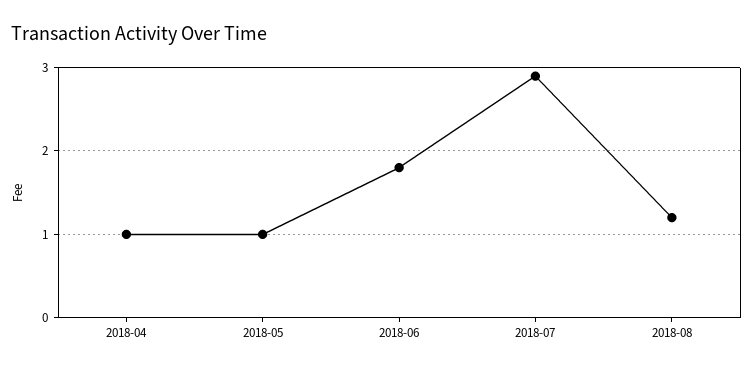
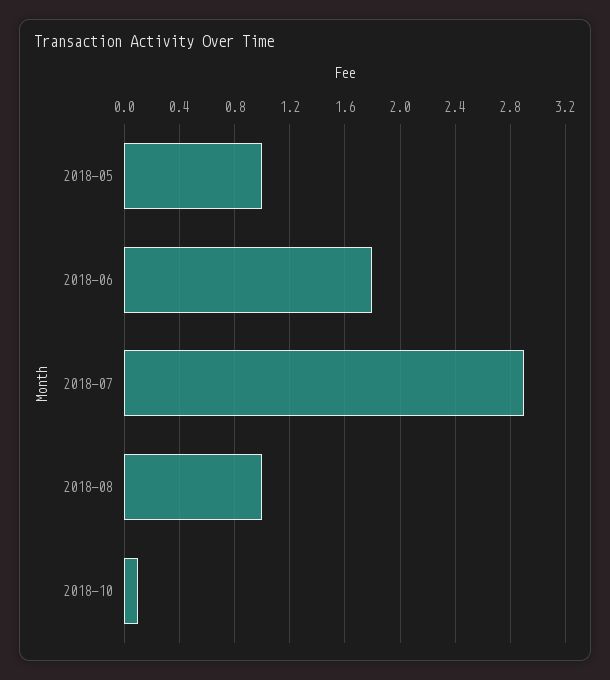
2018-04: 1 -> none
2018-08: 1.2 -> 1
2018-10: none -> 0.1

